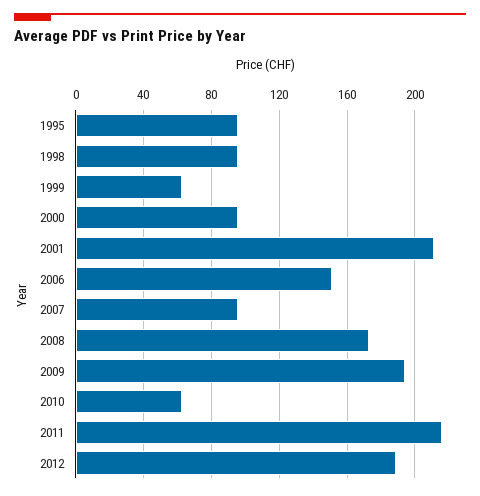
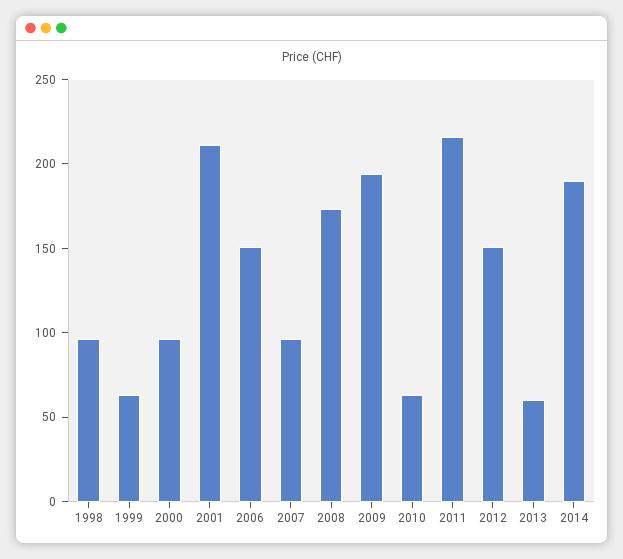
1995: 95 -> none
2012: 190 -> 150
2013: none -> 60
2014: none -> 190

